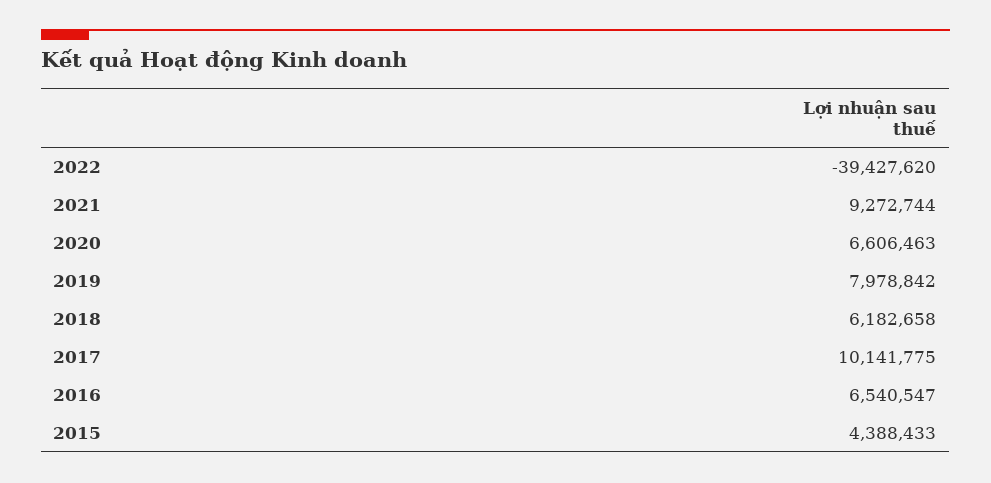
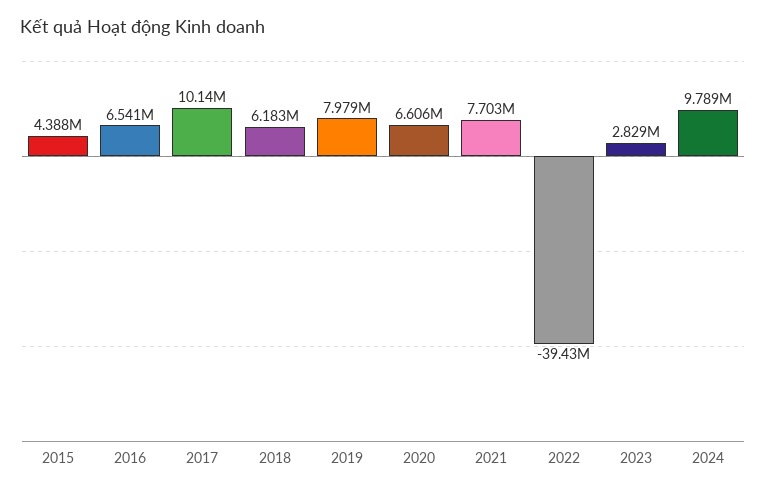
2021: 9272744 -> 7703000
2023: none -> 2829000
2024: none -> 9789000

